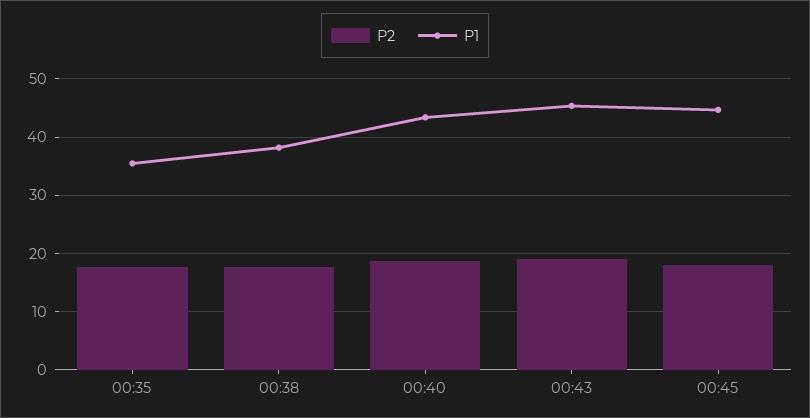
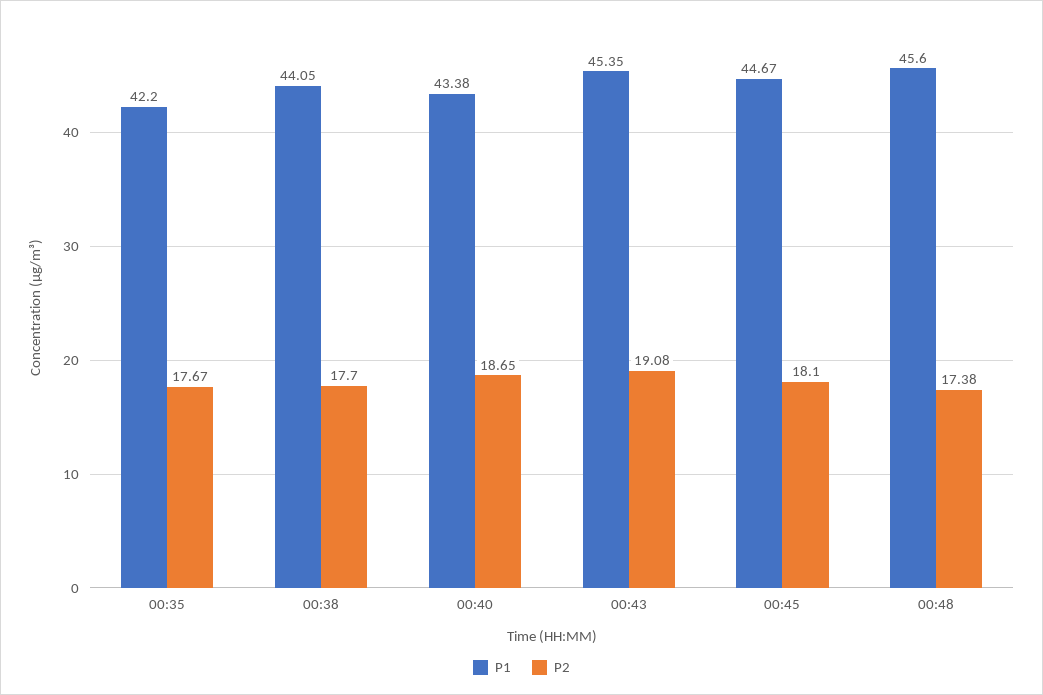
P1, 00:35: 36 -> 42.2
P1, 00:38: 38 -> 44.05
P1, 00:48: none -> 45.6
P2, 00:48: none -> 17.38

